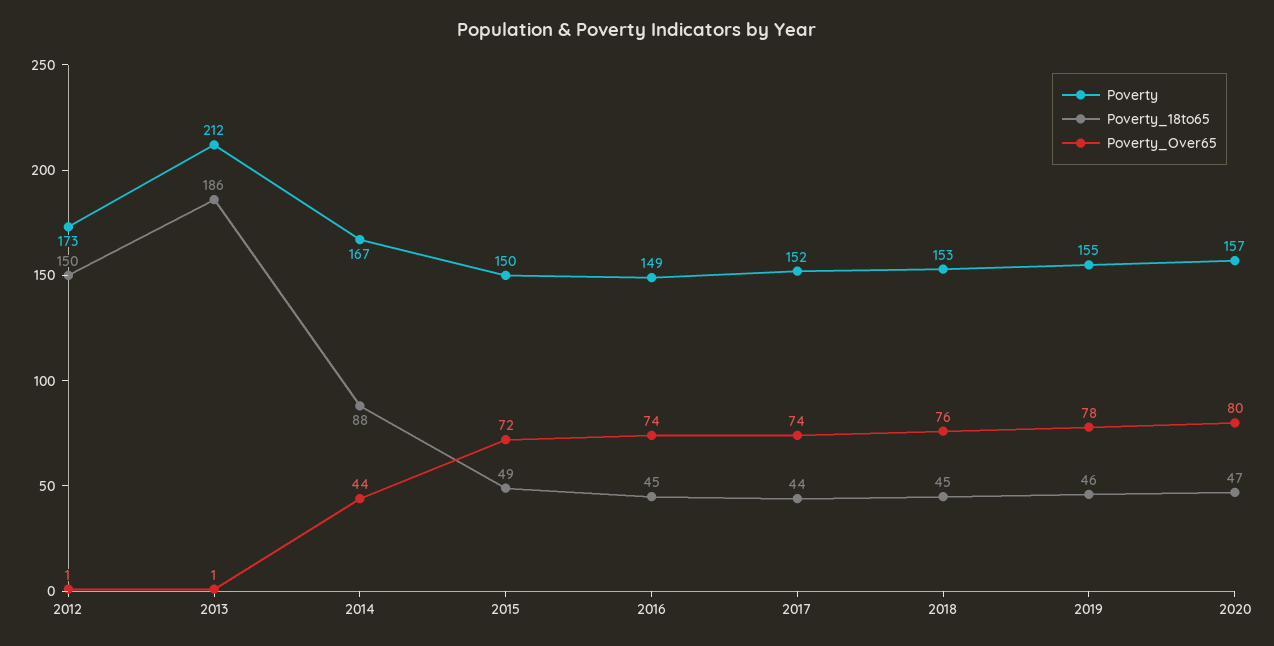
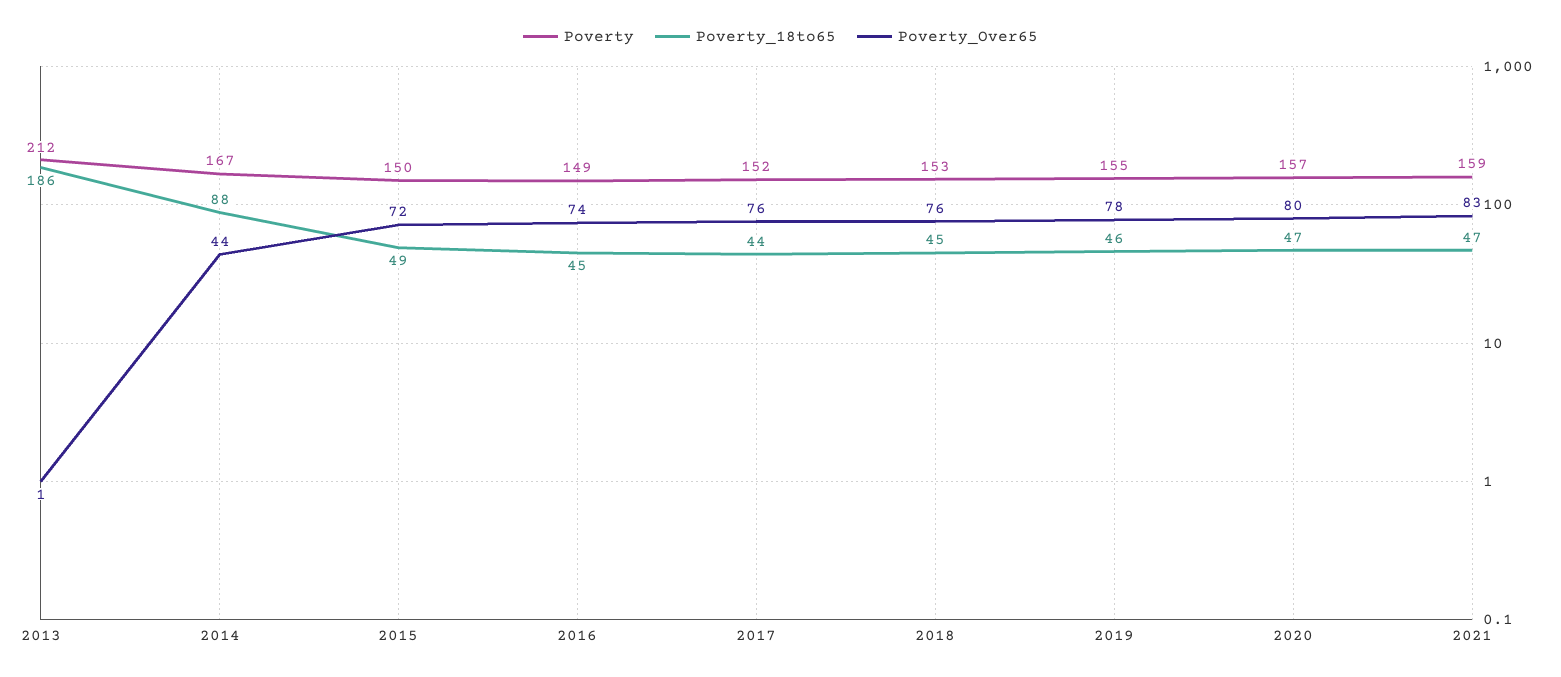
Poverty, 2012: 173 -> none
Poverty_18to65, 2012: 150 -> none
Poverty_Over65, 2012: 1 -> none
Poverty_Over65, 2017: 74 -> 76
Poverty, 2021: none -> 159
Poverty_18to65, 2021: none -> 47
Poverty_Over65, 2021: none -> 83

